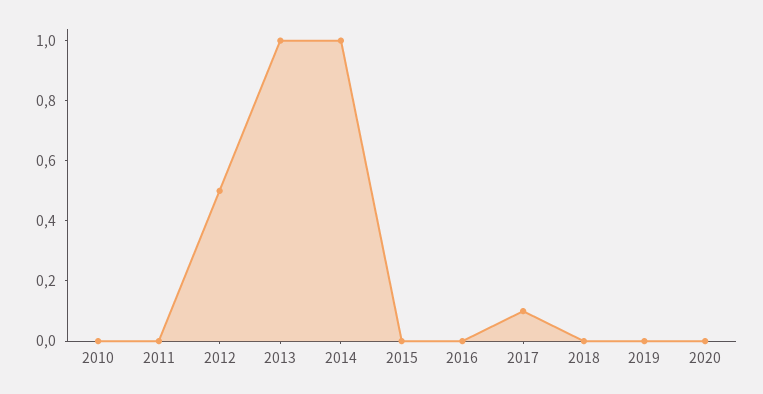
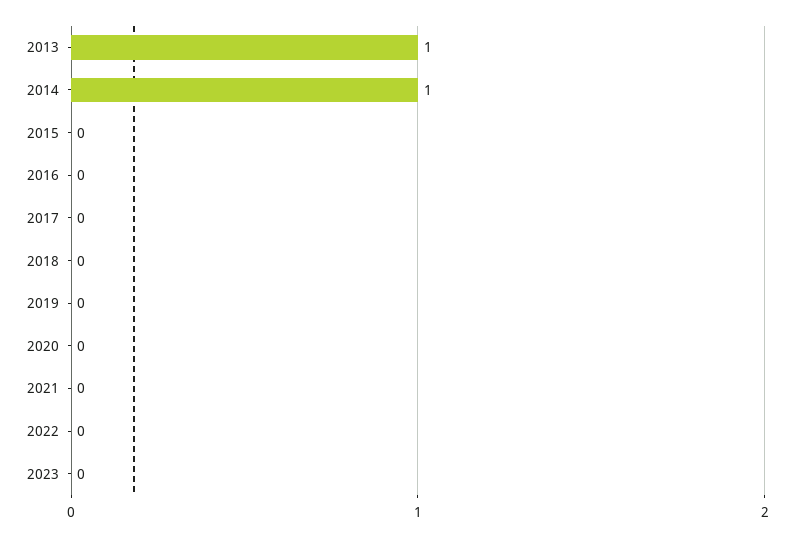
2010: 0 -> none
2011: 0 -> none
2012: 0.5 -> none
2017: 0.1 -> 0
2021: none -> 0
2022: none -> 0
2023: none -> 0

